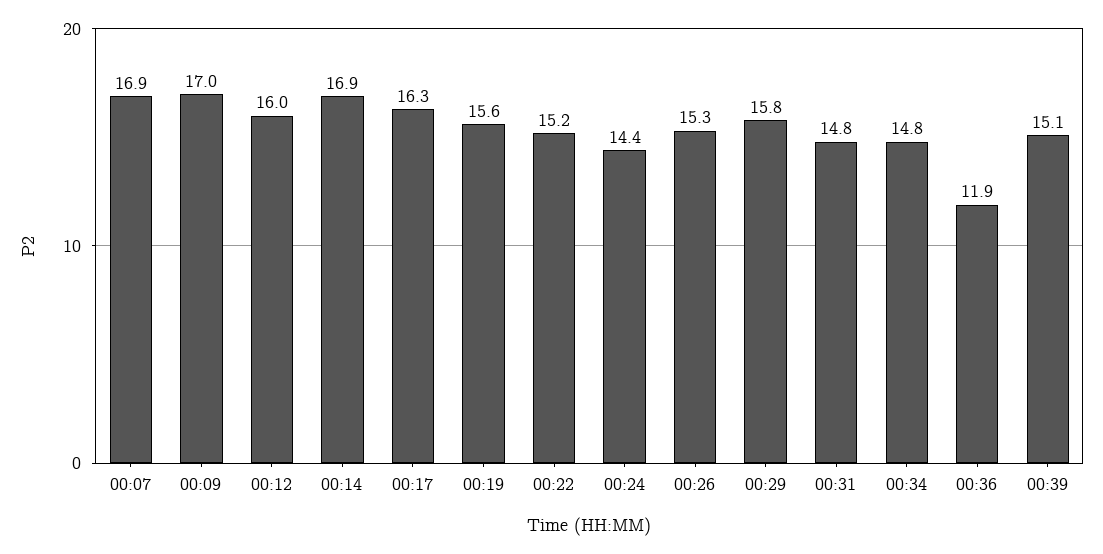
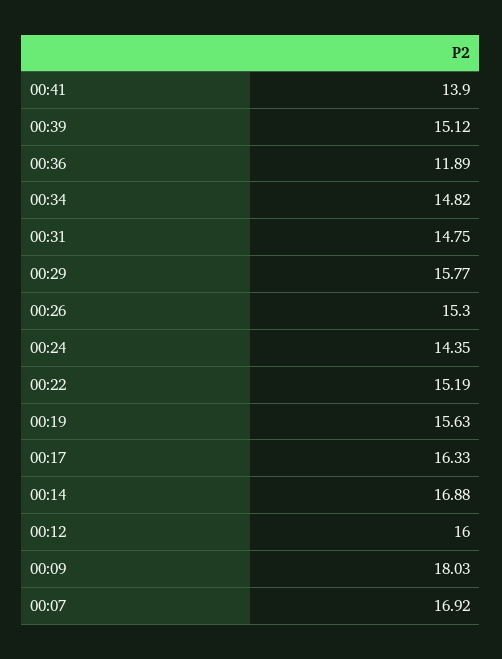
00:09: 17 -> 18.03
00:41: none -> 13.9

